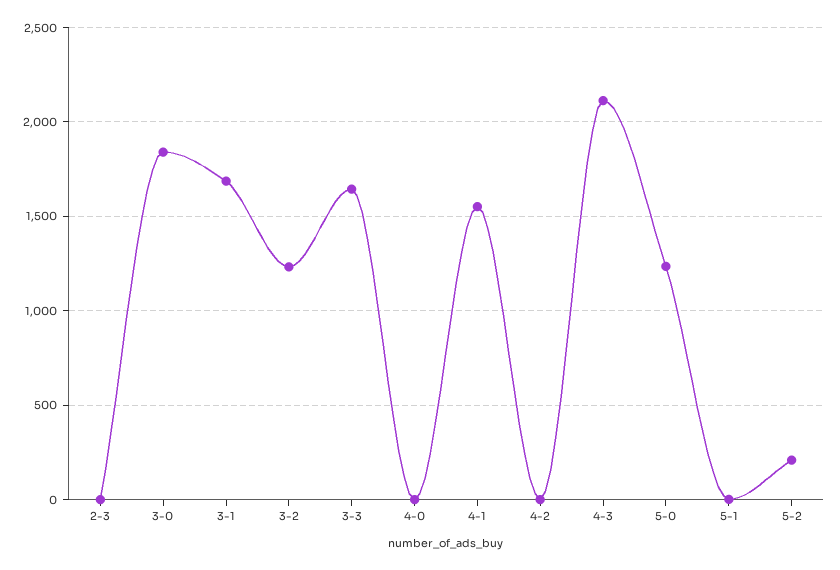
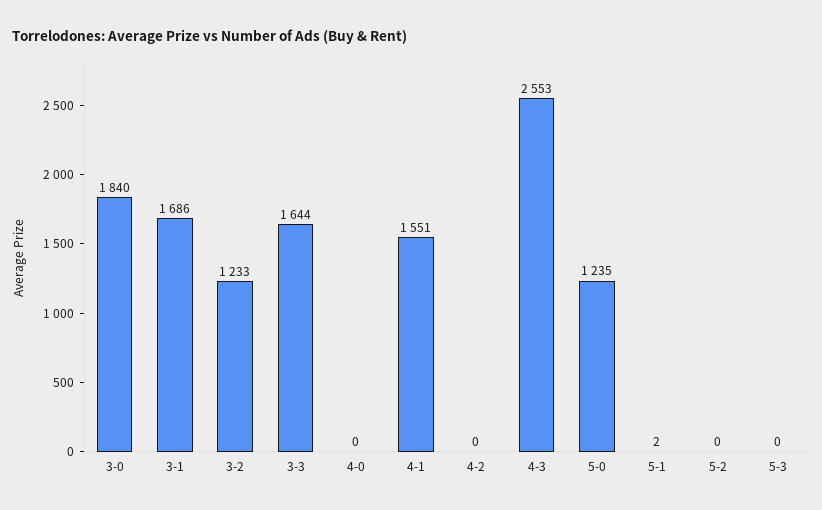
2-3: 0 -> none
4-3: 2100 -> 2553
5-2: 200 -> 0
5-3: none -> 0

